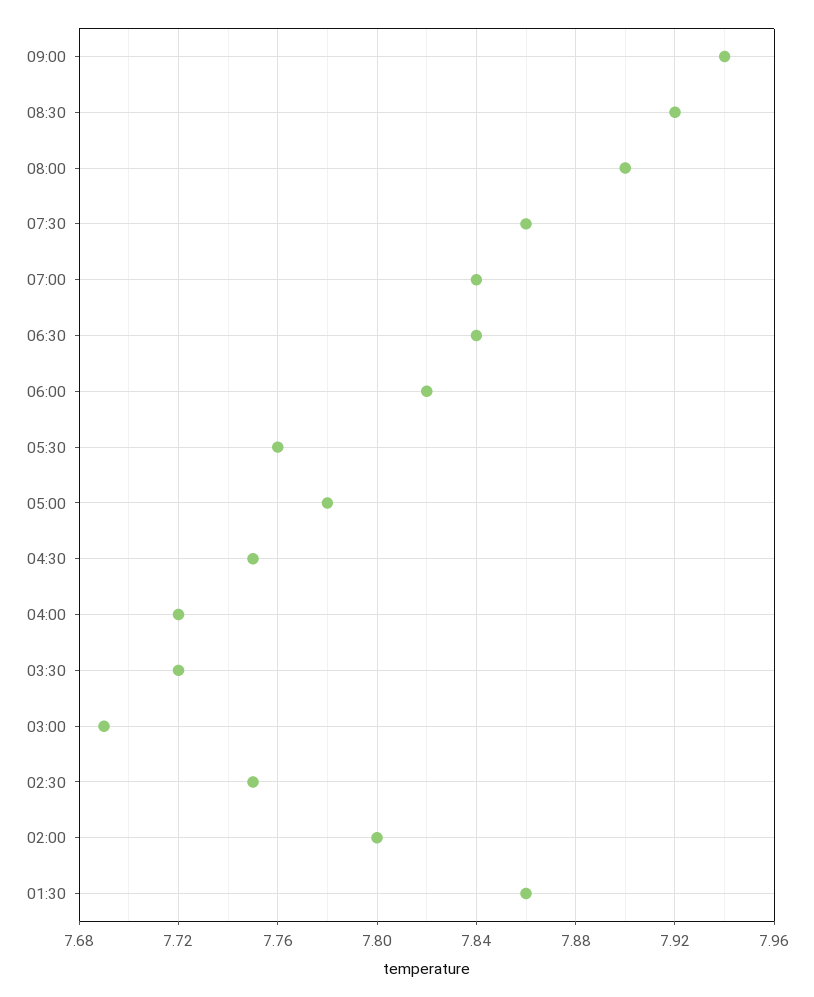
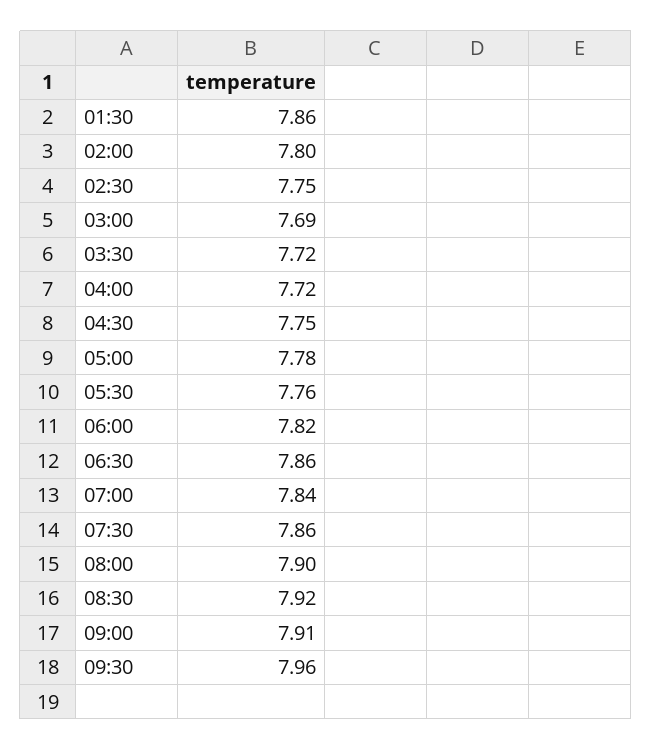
09:00: 7.94 -> 7.91
06:30: 7.84 -> 7.86
09:30: none -> 7.96

